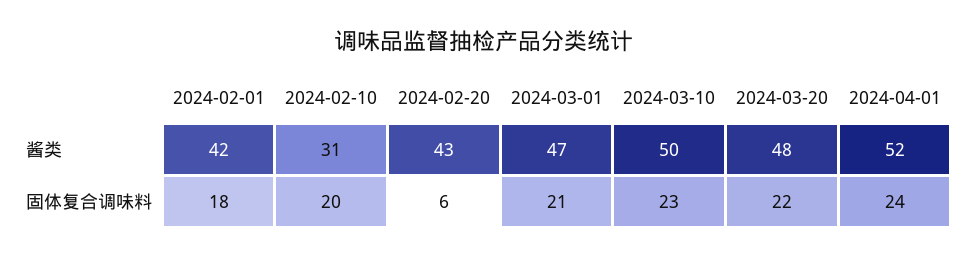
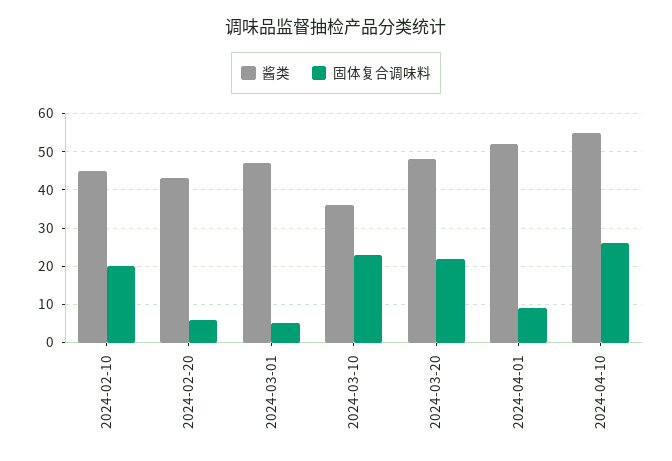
酱类, 2024-02-01: 42 -> none
酱类, 2024-02-10: 31 -> 45
酱类, 2024-03-10: 50 -> 35
固体复合调味料, 2024-02-01: 18 -> none
固体复合调味料, 2024-03-01: 21 -> 5
固体复合调味料, 2024-04-01: 24 -> 10
酱类, 2024-04-10: none -> 55
固体复合调味料, 2024-04-10: none -> 25

